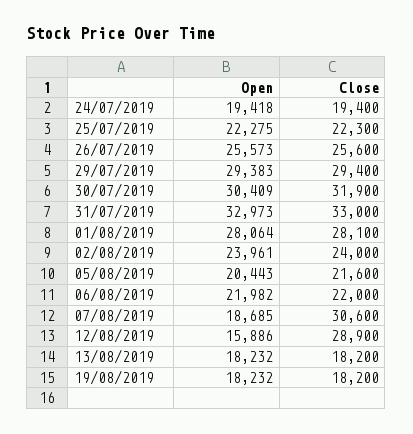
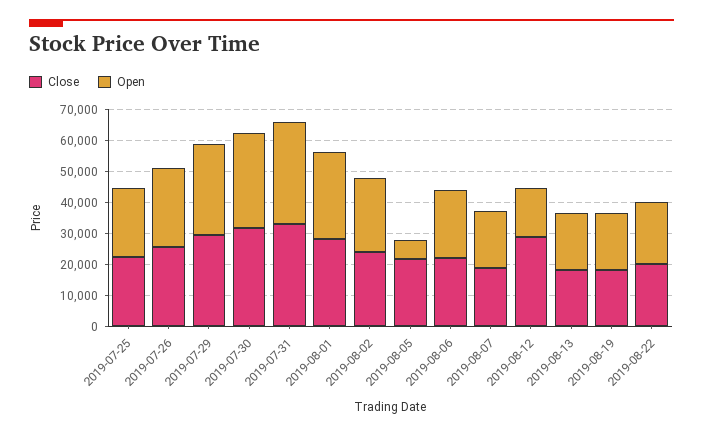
Open, 24/07/2019: 19418 -> none
Close, 24/07/2019: 19400 -> none
Open, 05/08/2019: 20443 -> 5000
Close, 07/08/2019: 30600 -> 20000
Close, 2019-08-22: none -> 20000
Open, 2019-08-22: none -> 20000

